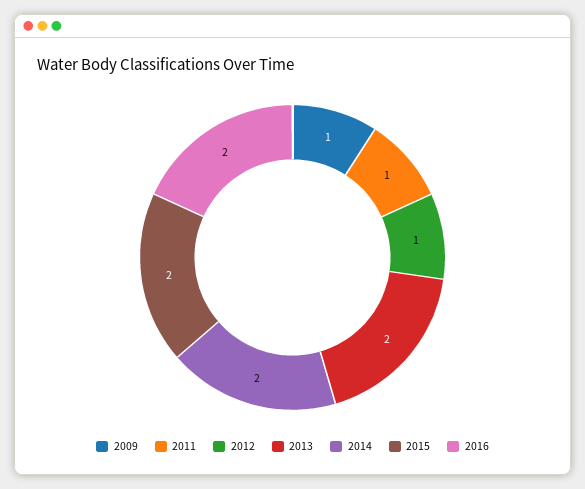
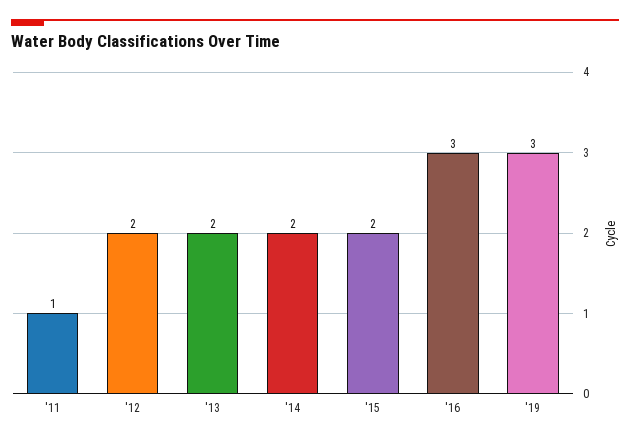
2009: 1 -> none
2012: 1 -> 2
2016: 2 -> 3
'19: none -> 3

